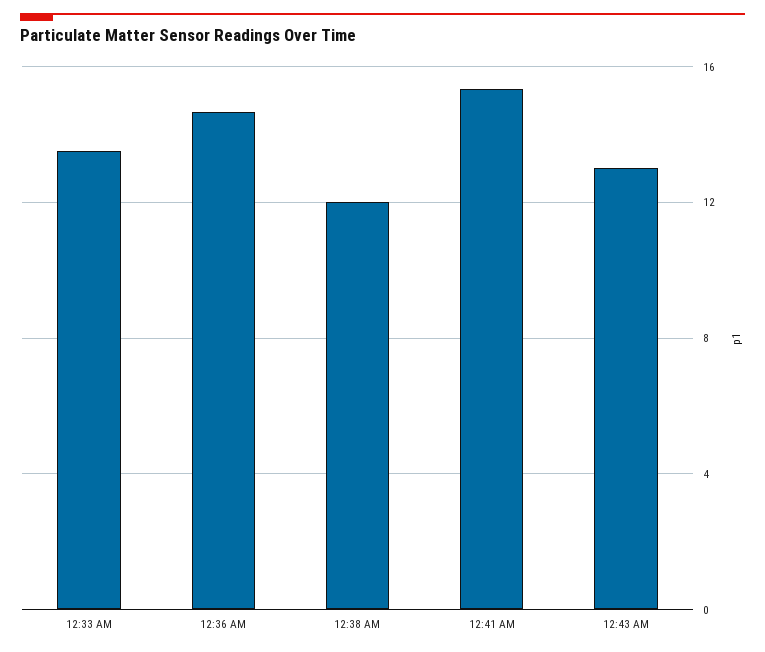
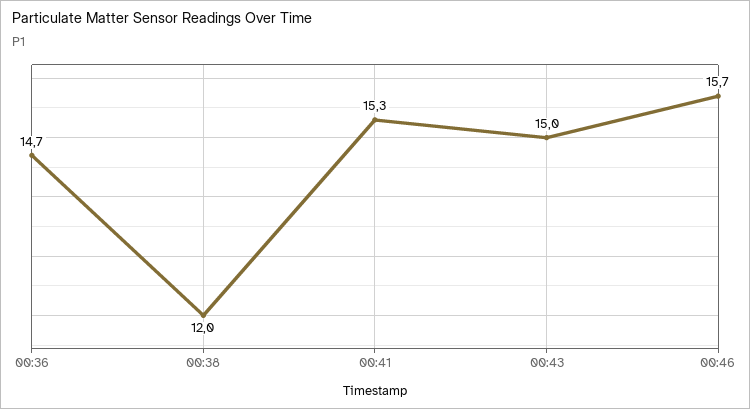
12:33 AM: 13.5 -> none
12:43 AM: 13 -> 15
00:46: none -> 15.7

